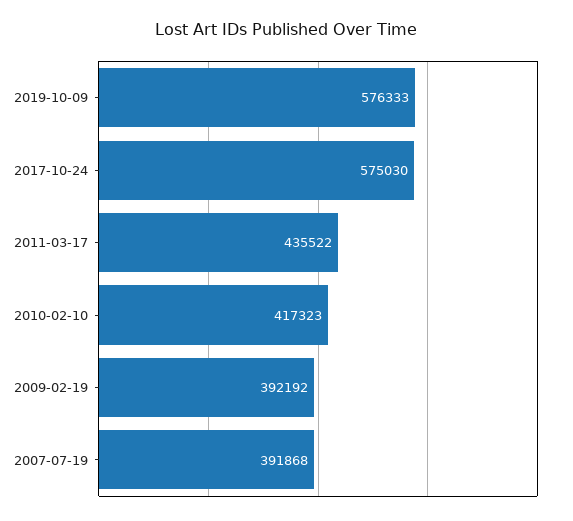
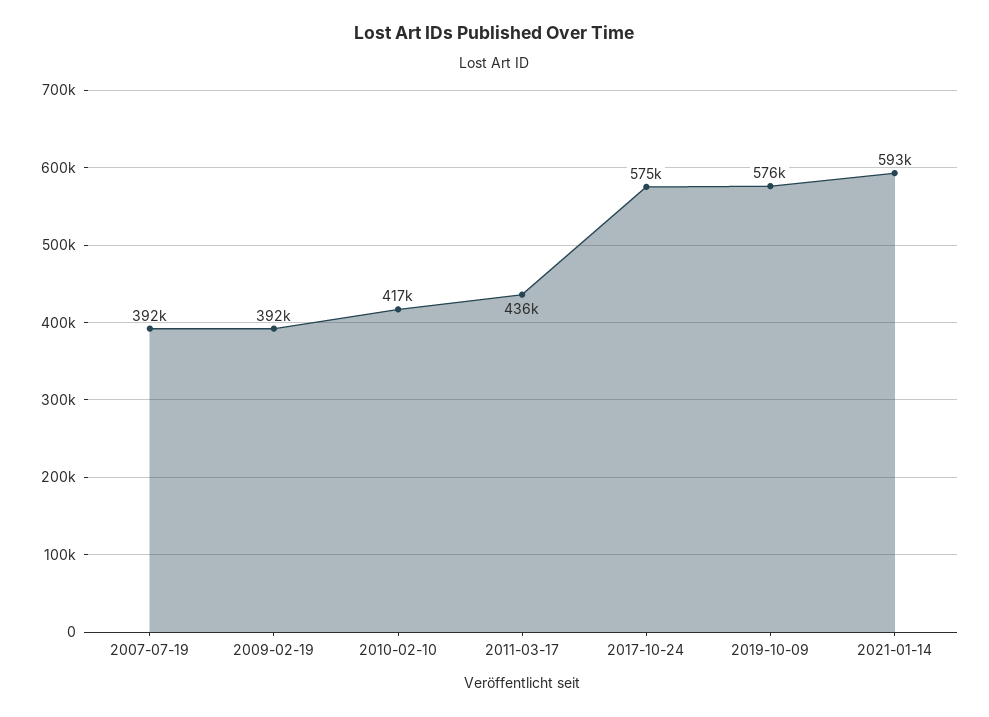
2021-01-14: none -> 593000

